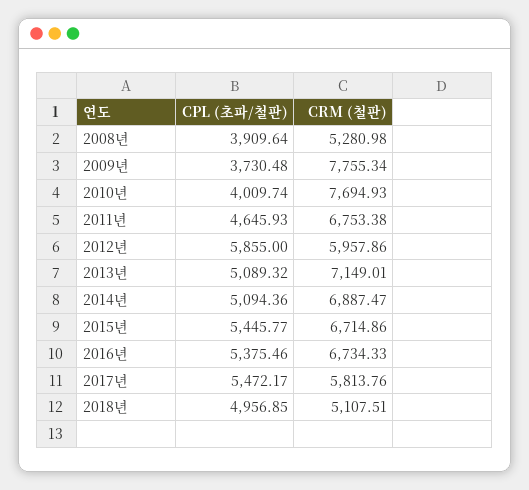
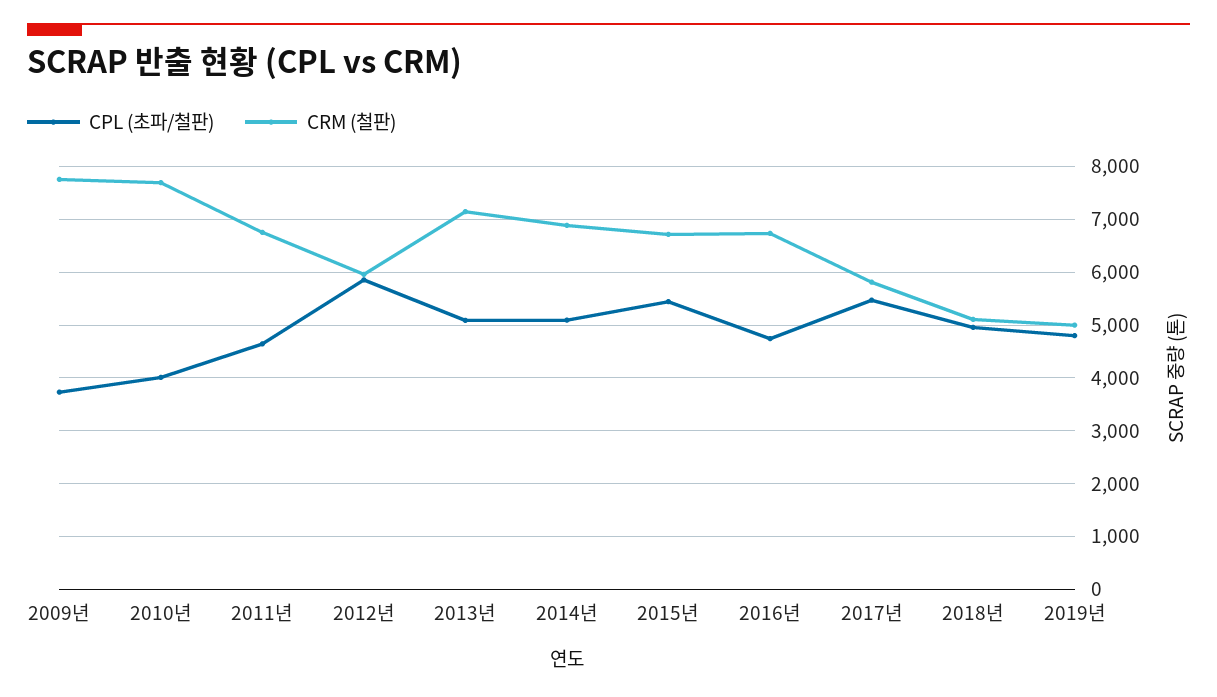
CPL (초파/철판), 2008년: 3909.64 -> none
CRM (철판), 2008년: 5280.98 -> none
CPL (초파/철판), 2016년: 5375.46 -> 4800
CPL (초파/철판), 2019년: none -> 4800
CRM (철판), 2019년: none -> 5000

